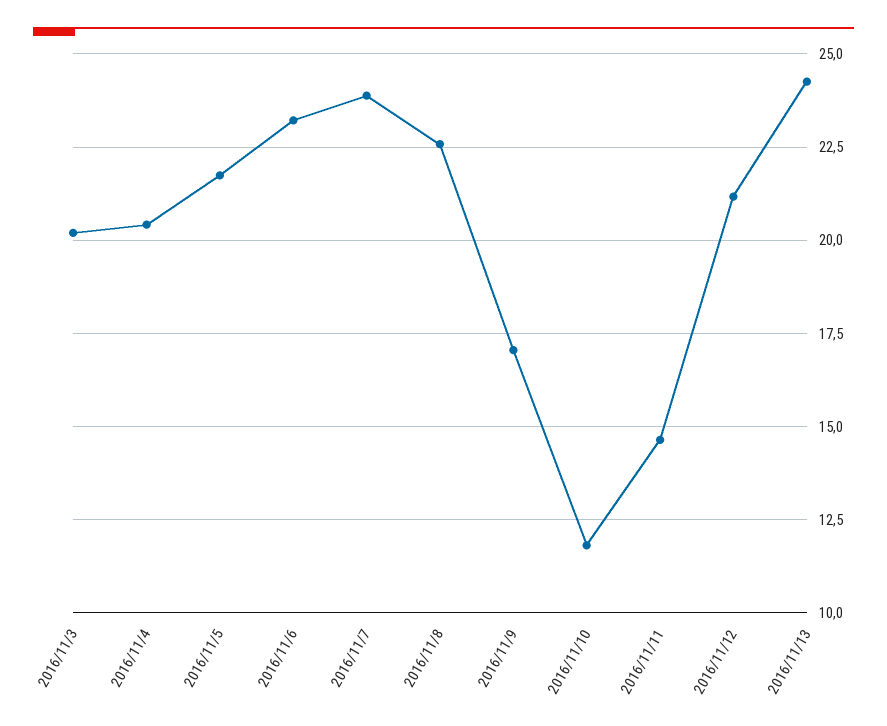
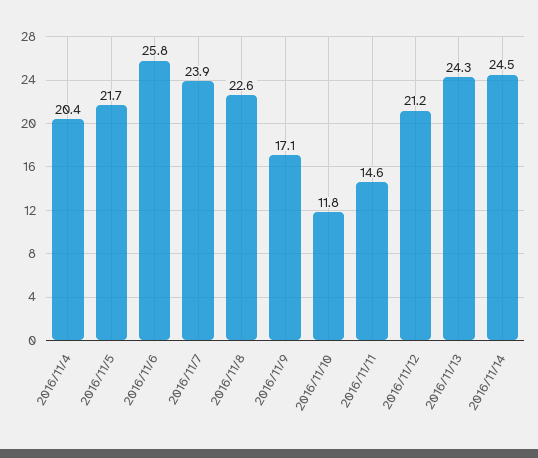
2016/11/3: 20.25 -> none
2016/11/6: 23.25 -> 25.8
2016/11/14: none -> 24.5

